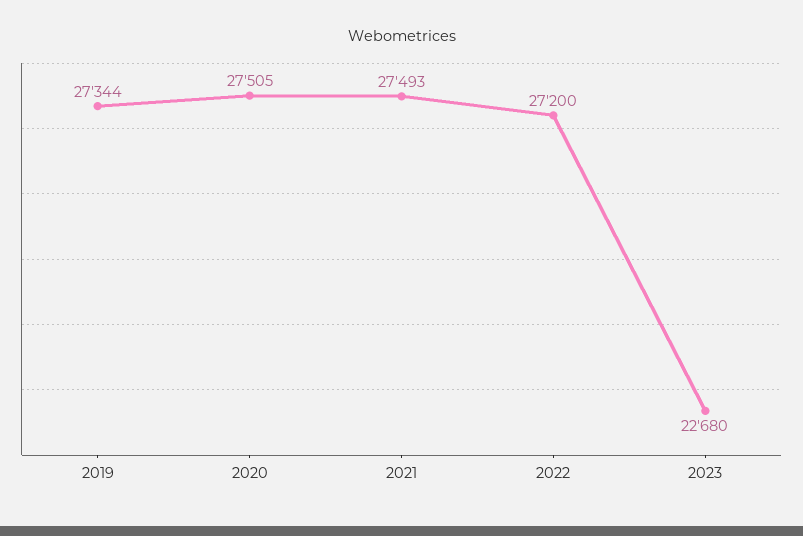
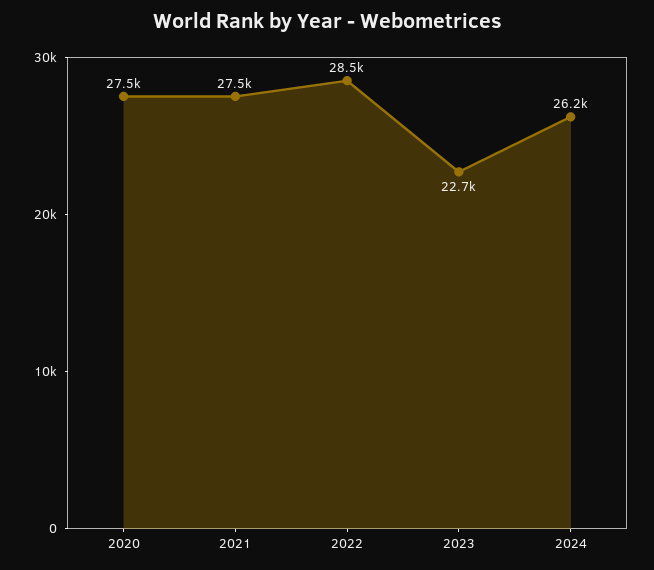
2019: 27344 -> none
2022: 27200 -> 28500
2024: none -> 26200

